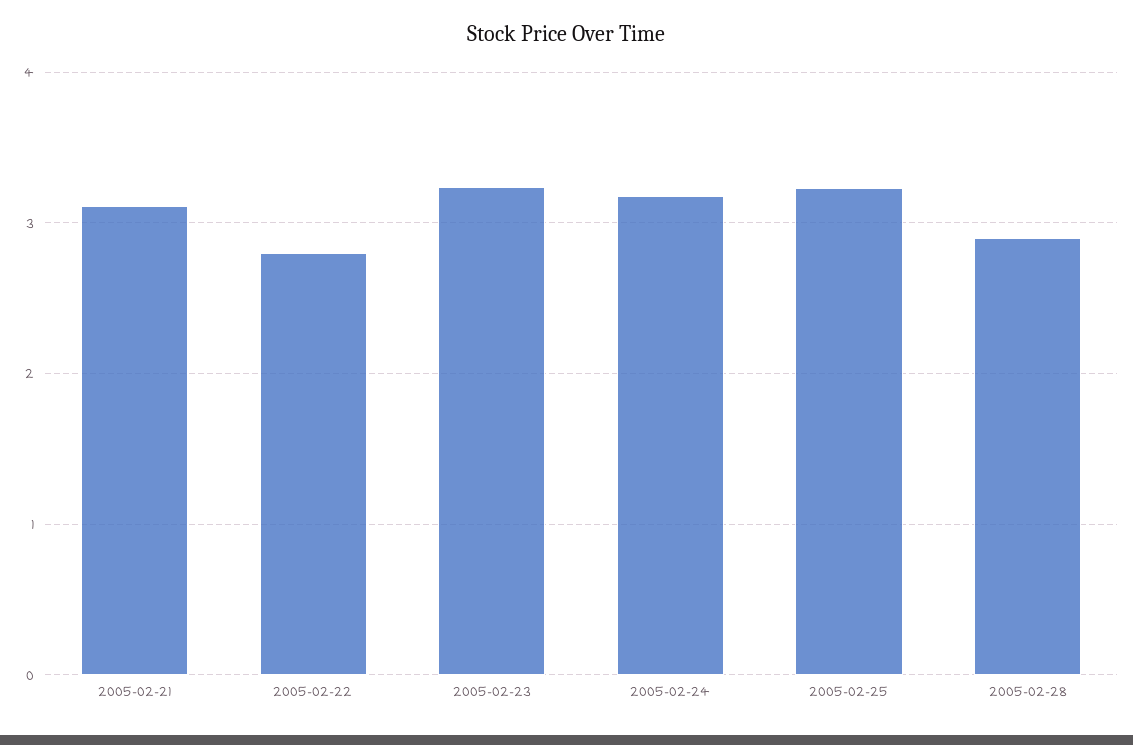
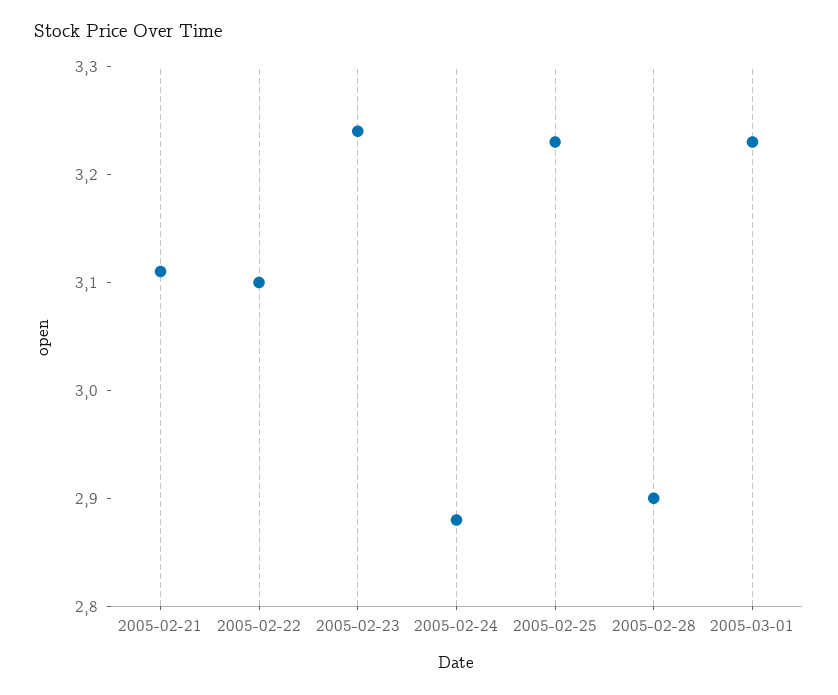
2005-02-22: 2.8 -> 3.1
2005-02-24: 3.2 -> 2.88
2005-03-01: none -> 3.23

